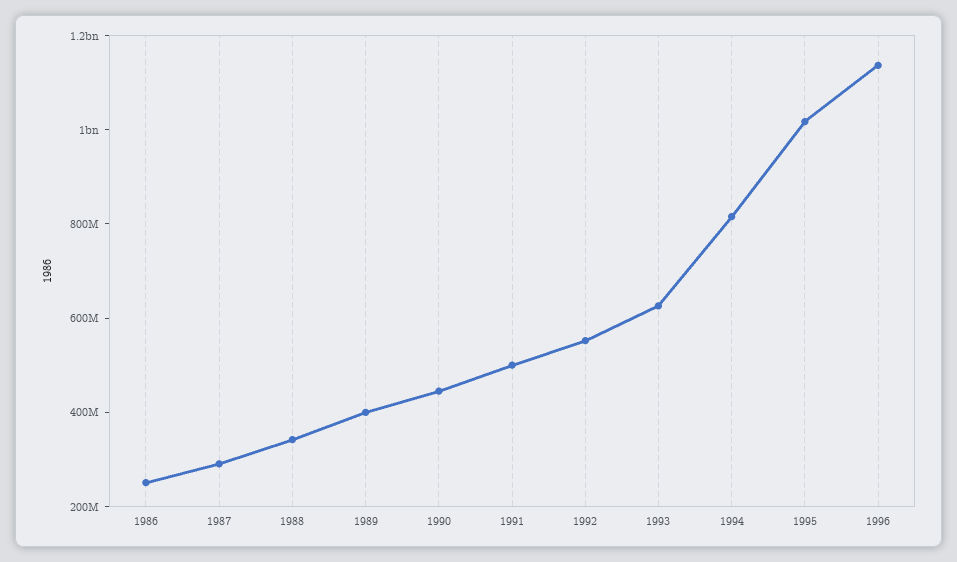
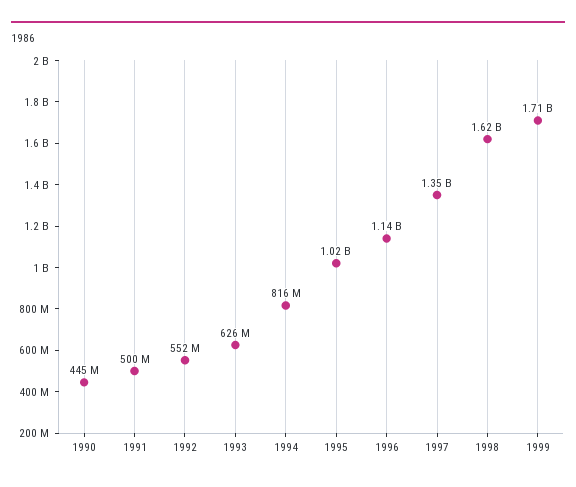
1986: 250000000 -> none
1987: 300000000 -> none
1988: 350000000 -> none
1989: 400000000 -> none
1997: none -> 1350000000
1998: none -> 1620000000
1999: none -> 1710000000

